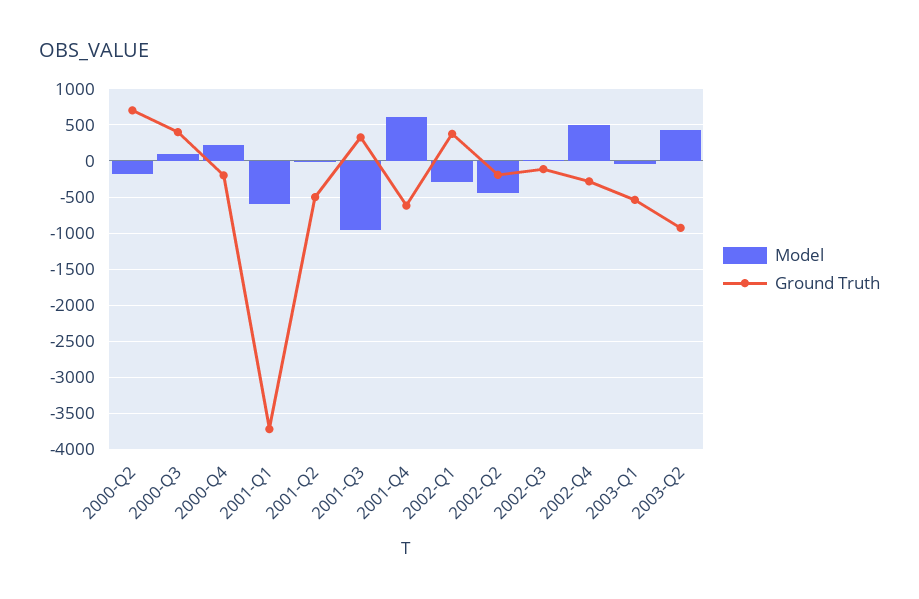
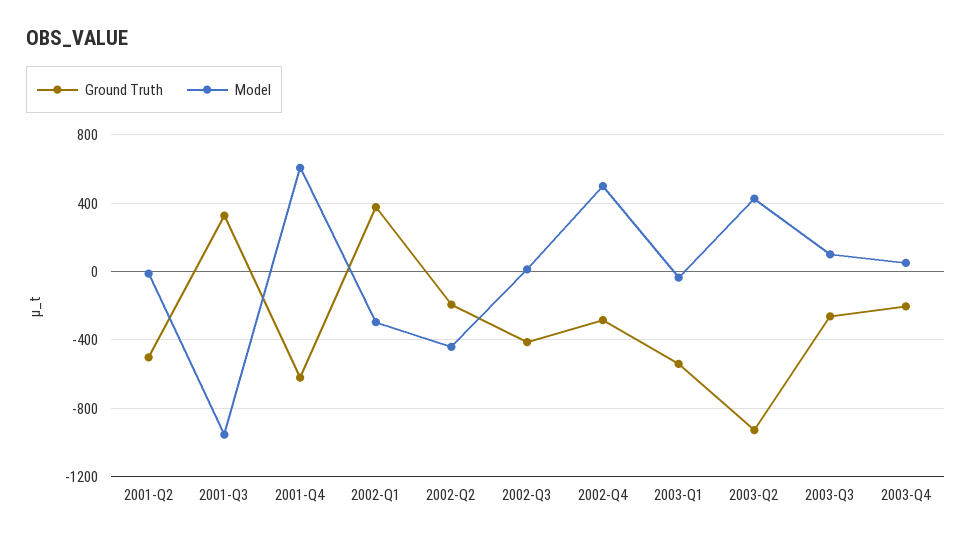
Model, 2000-Q2: -200 -> none
Ground Truth, 2000-Q2: 700 -> none
Model, 2000-Q3: 100 -> none
Ground Truth, 2000-Q3: 400 -> none
Model, 2000-Q4: 200 -> none
Ground Truth, 2000-Q4: -200 -> none
Model, 2001-Q1: -600 -> none
Ground Truth, 2001-Q1: -3700 -> none
Ground Truth, 2002-Q3: -100 -> -400
Ground Truth, 2003-Q3: none -> -250
Model, 2003-Q3: none -> 100
Ground Truth, 2003-Q4: none -> -200
Model, 2003-Q4: none -> 50

